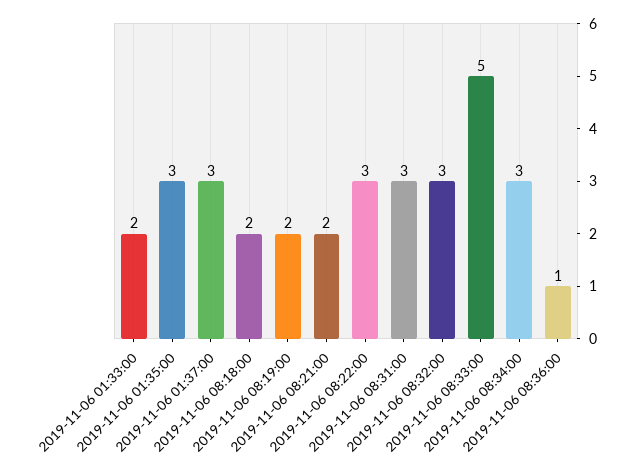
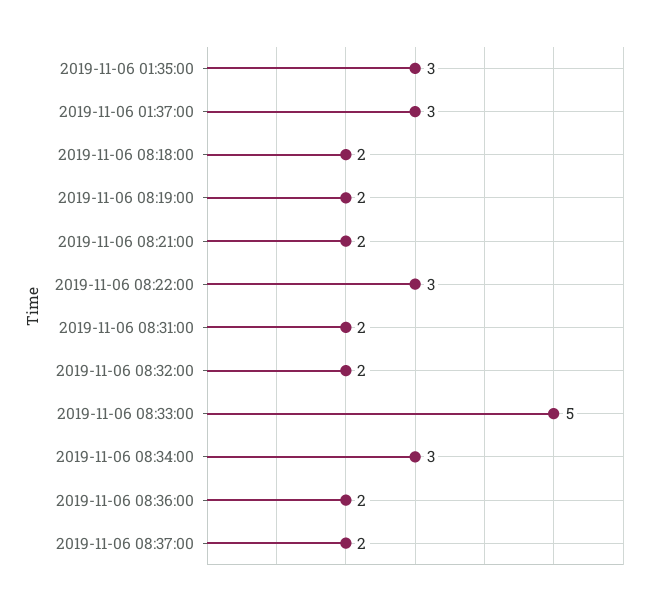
2019-11-06 01:33:00: 2 -> none
2019-11-06 08:31:00: 3 -> 2
2019-11-06 08:32:00: 3 -> 2
2019-11-06 08:36:00: 1 -> 2
2019-11-06 08:37:00: none -> 2

